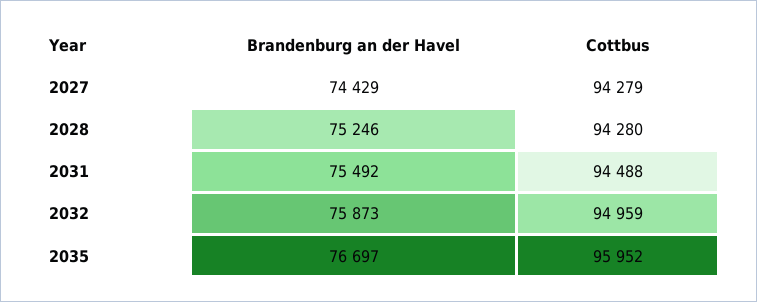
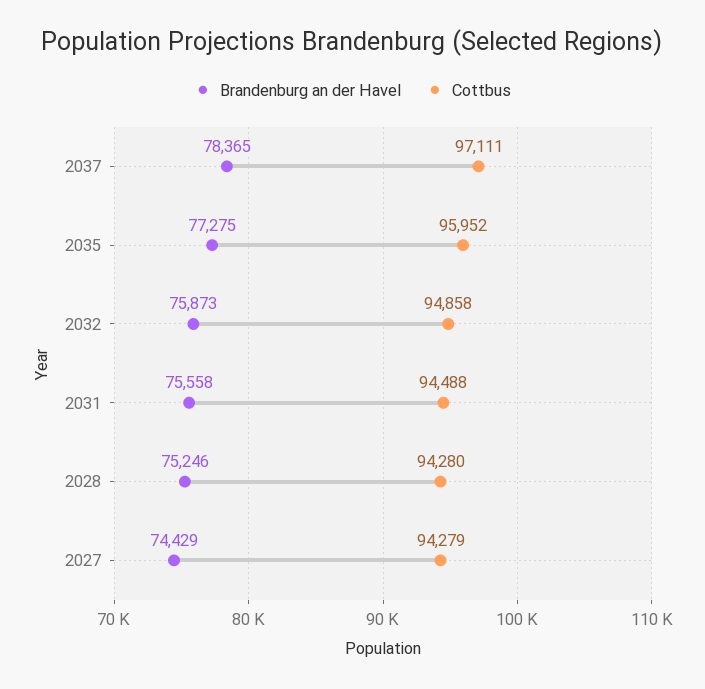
Brandenburg an der Havel, 2031: 75492 -> 75558
Cottbus, 2032: 94959 -> 94858
Brandenburg an der Havel, 2035: 76697 -> 77275
Brandenburg an der Havel, 2037: none -> 78365
Cottbus, 2037: none -> 97111

